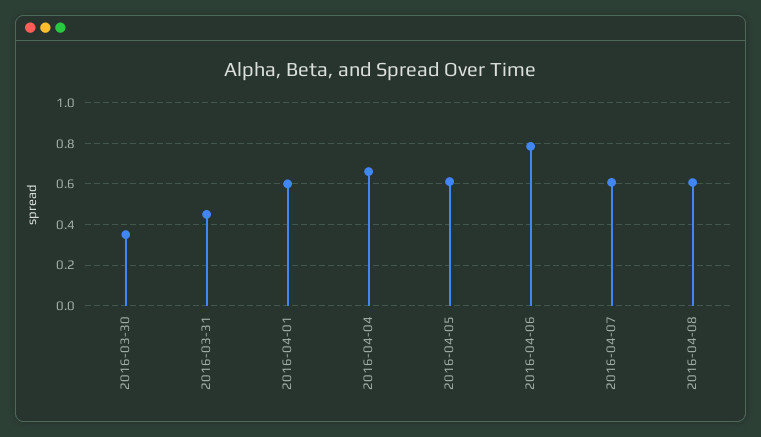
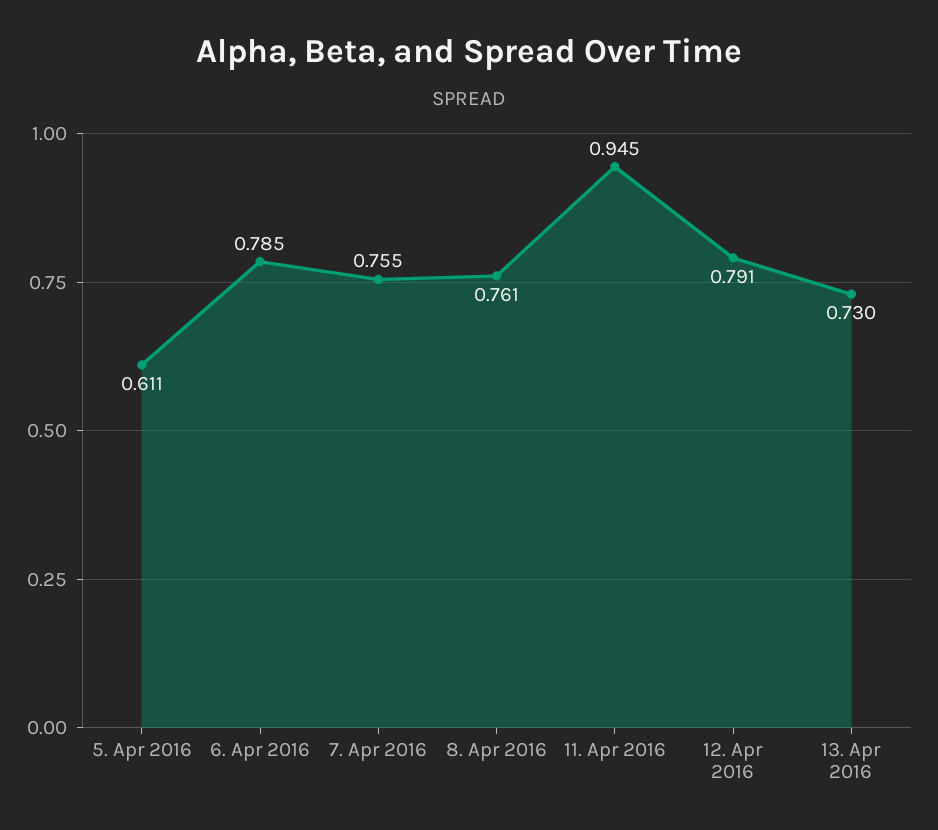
2016-03-30: 0.35 -> none
2016-03-31: 0.45 -> none
2016-04-01: 0.6 -> none
2016-04-04: 0.65 -> none
2016-04-07: 0.6 -> 0.755
2016-04-08: 0.6 -> 0.761
11. Apr 2016: none -> 0.945
12. Apr 2016: none -> 0.791
13. Apr 2016: none -> 0.73

